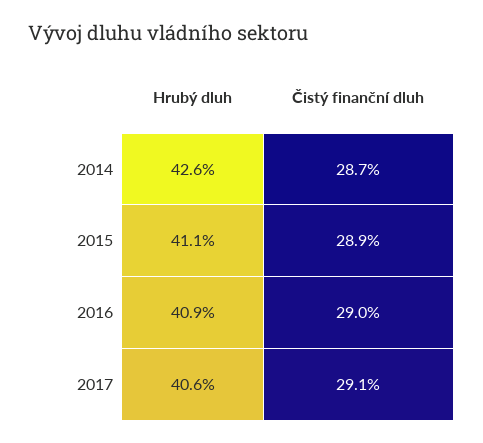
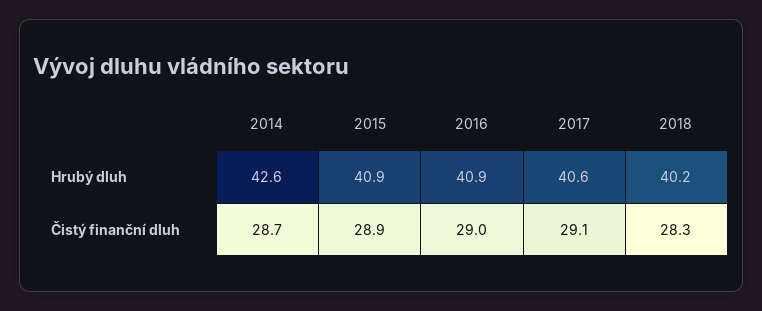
Hrubý dluh, 2015: 41.1 -> 40.9
Hrubý dluh, 2018: none -> 40.2
Čistý finanční dluh, 2018: none -> 28.3

